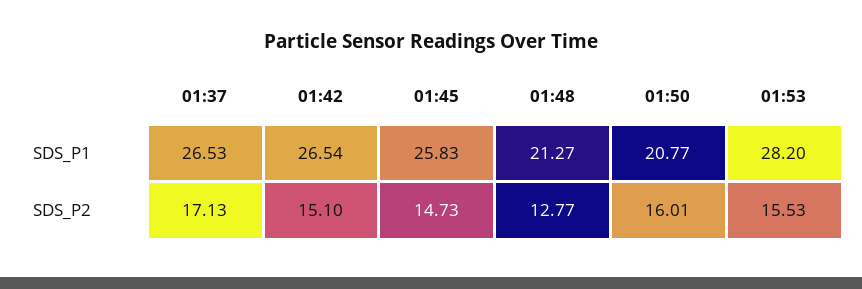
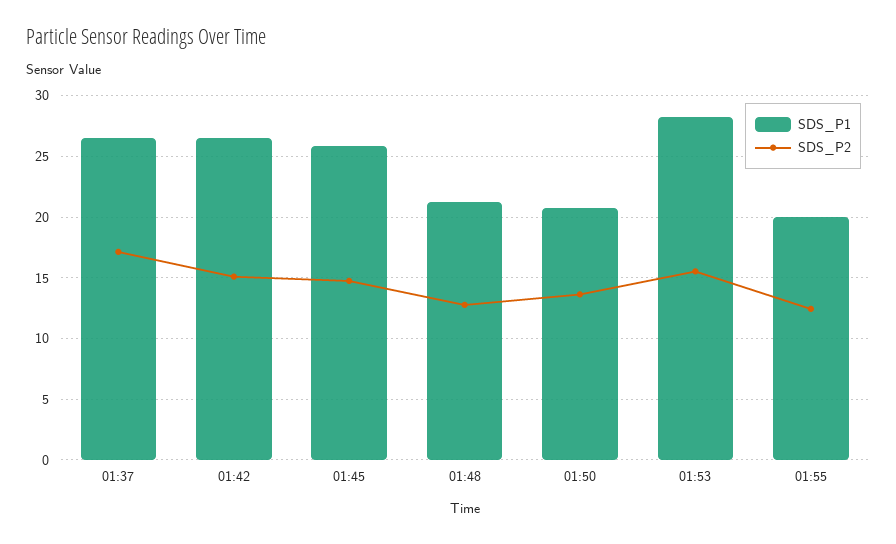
SDS_P2, 01:50: 16.01 -> 13.5
SDS_P1, 01:55: none -> 20
SDS_P2, 01:55: none -> 12.5

